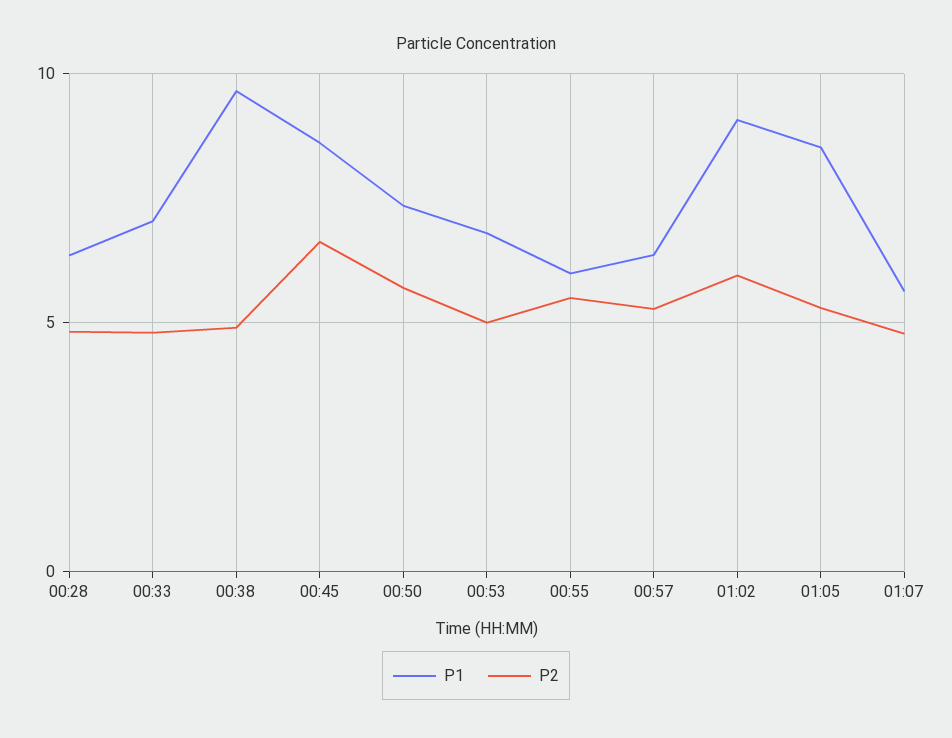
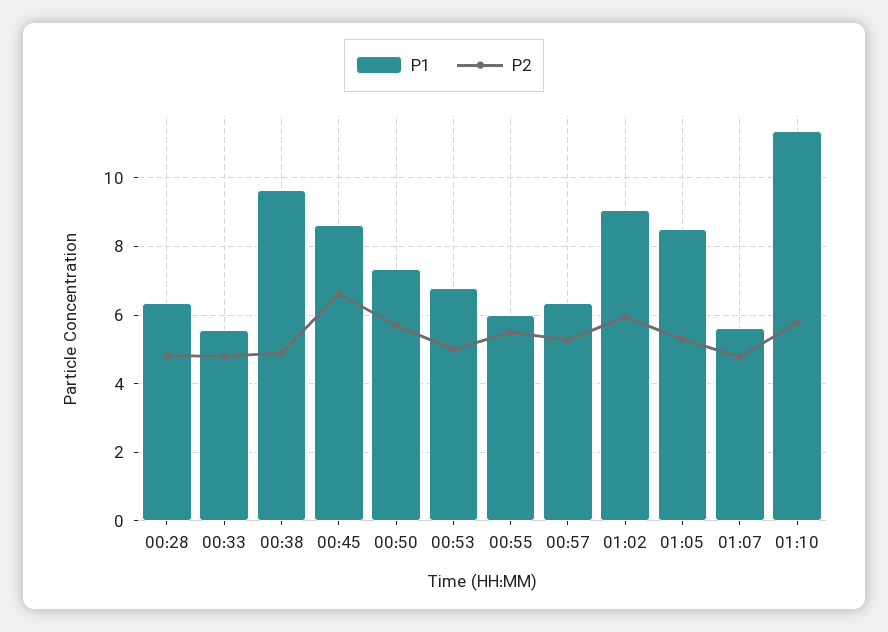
P1, 00:33: 7 -> 5.6
P1, 01:10: none -> 11.4
P2, 01:10: none -> 5.8

